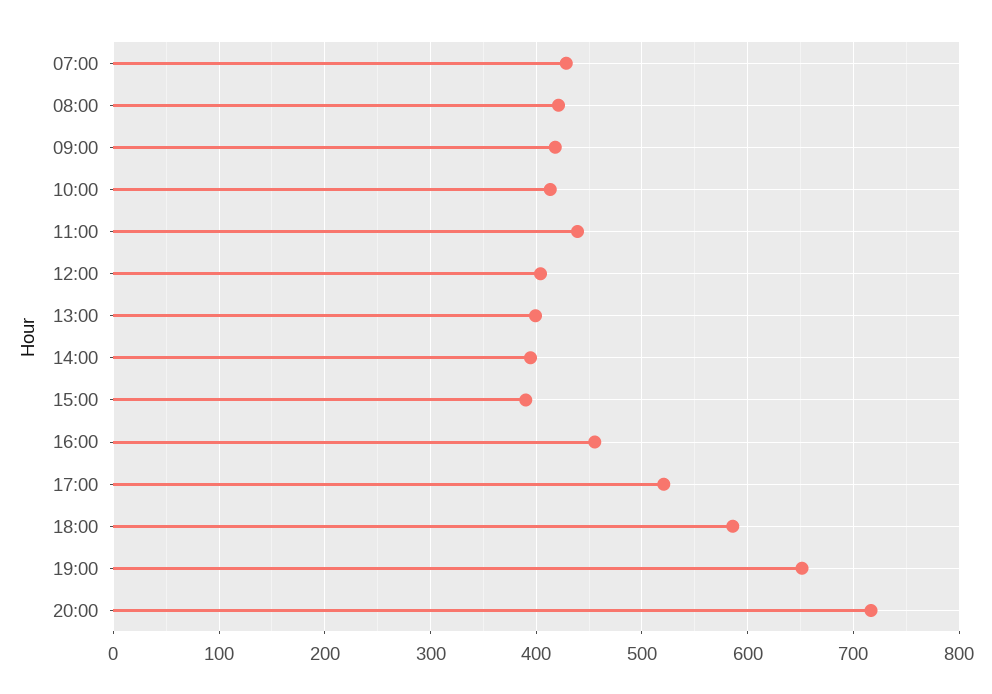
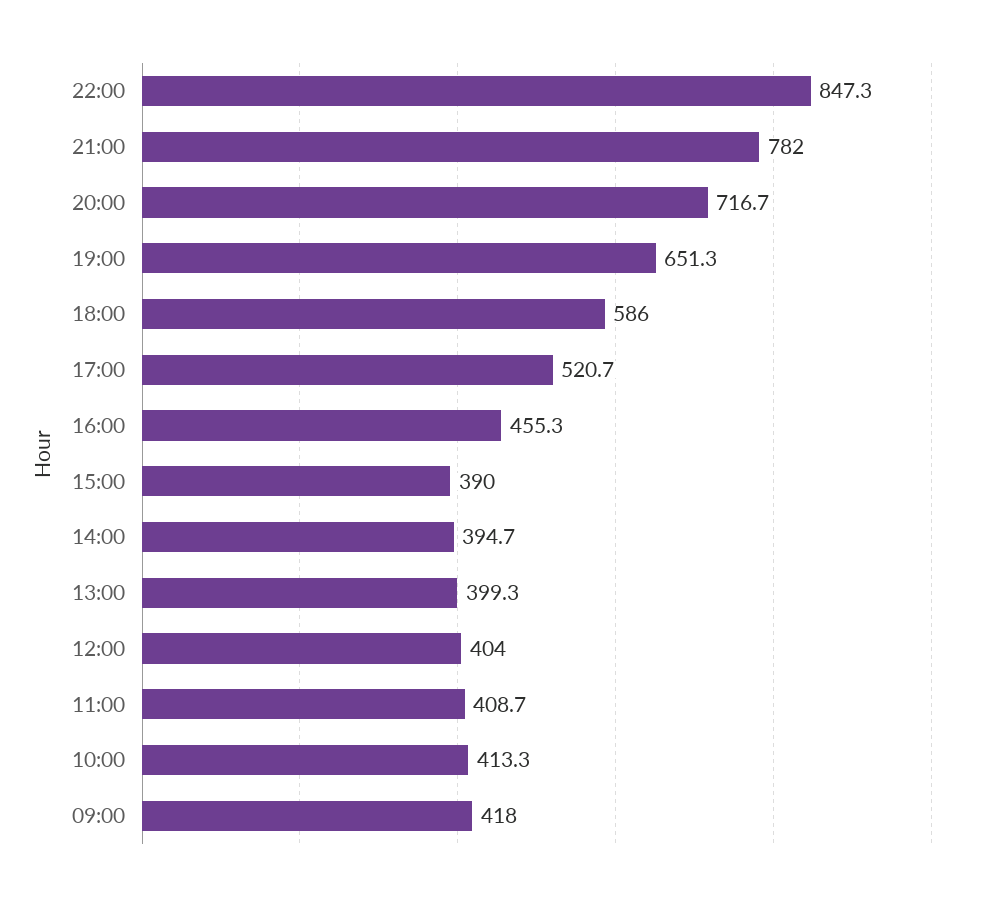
07:00: 430 -> none
08:00: 420 -> none
11:00: 440 -> 408.7
22:00: none -> 847.3
21:00: none -> 782

